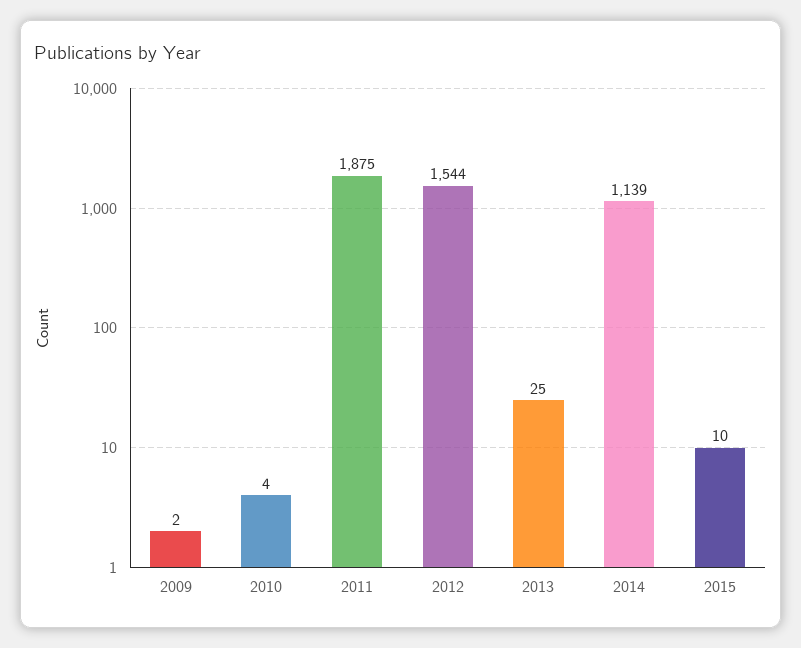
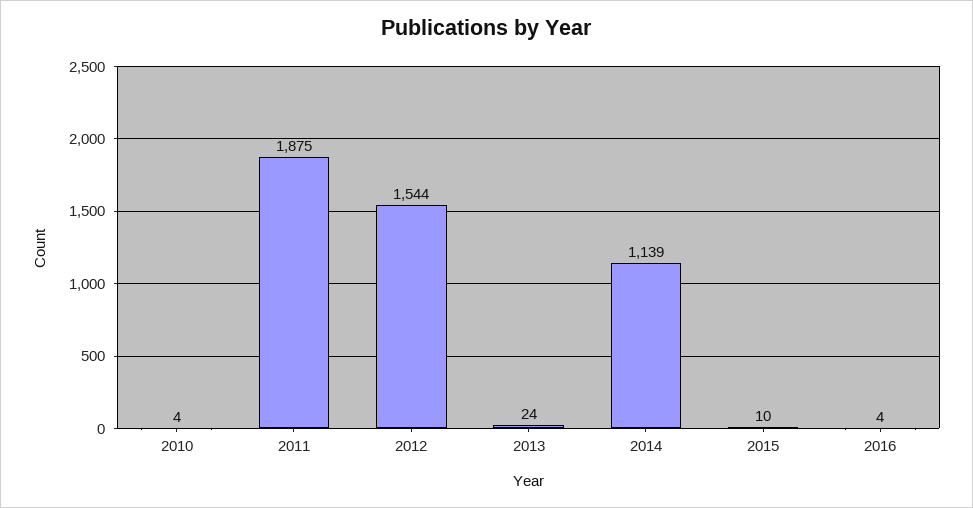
2009: 2 -> none
2013: 25 -> 24
2016: none -> 4

